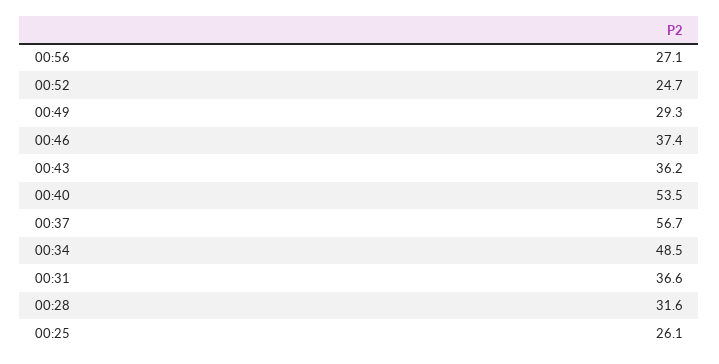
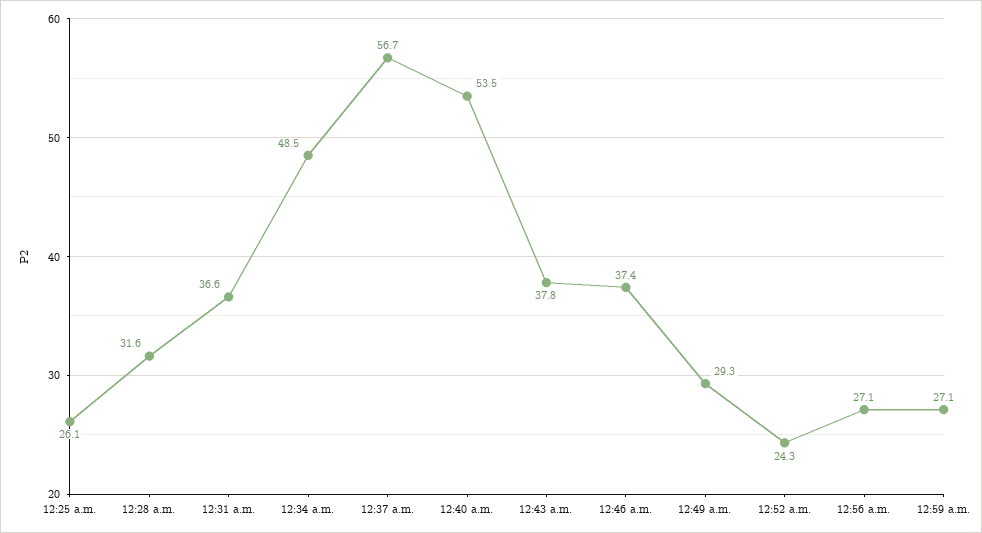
00:52: 24.7 -> 24.3
00:43: 36.2 -> 37.8
12:59 a.m.: none -> 27.1

